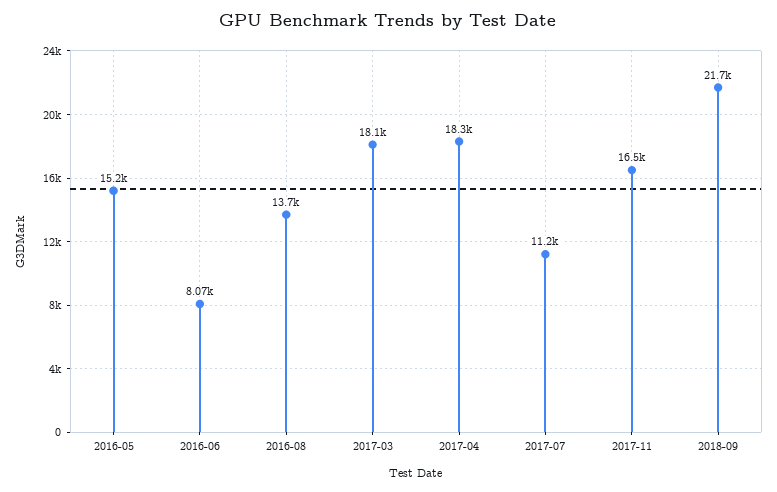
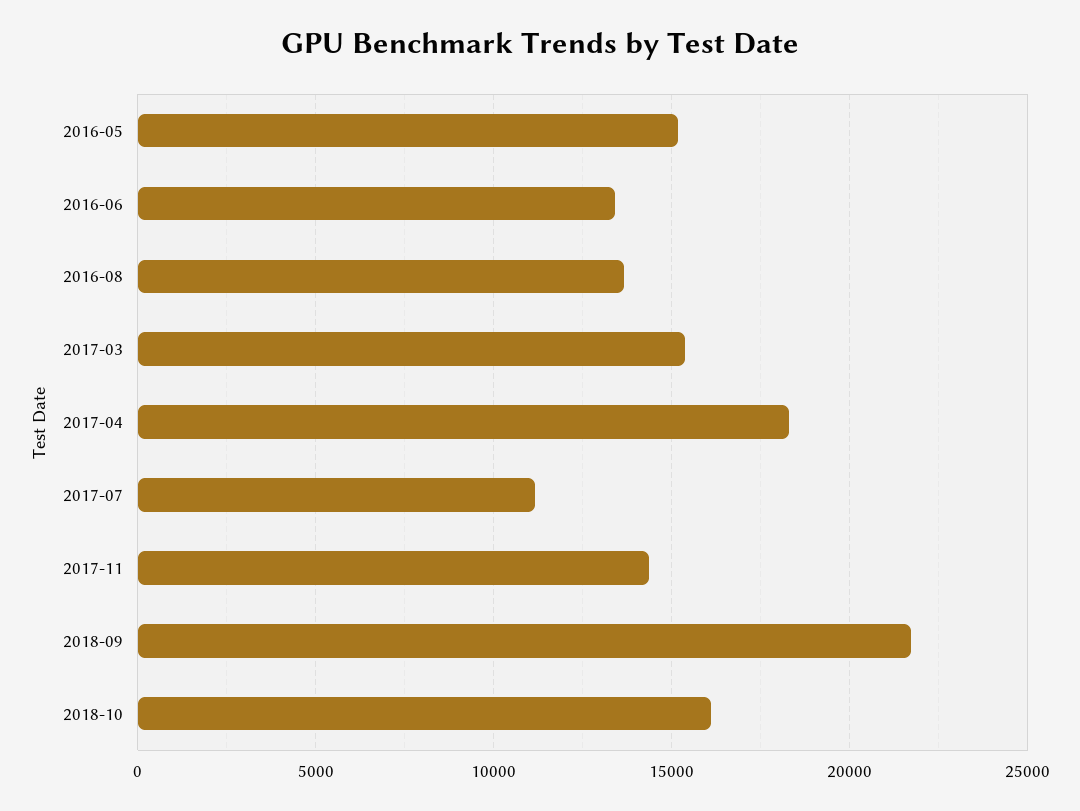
2016-06: 8070 -> 13500
2017-03: 18100 -> 15500
2017-11: 16500 -> 14500
2018-10: none -> 16000

